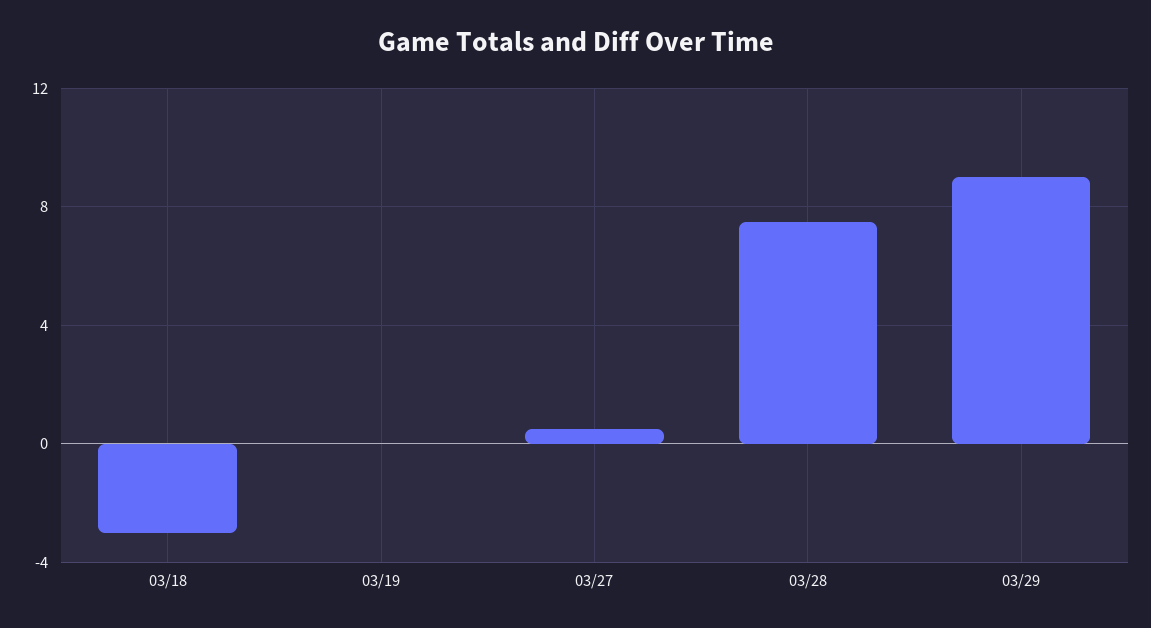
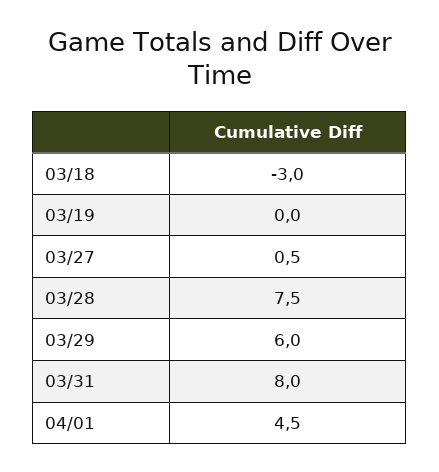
03/29: 9 -> 6
03/31: none -> 8
04/01: none -> 4.5

